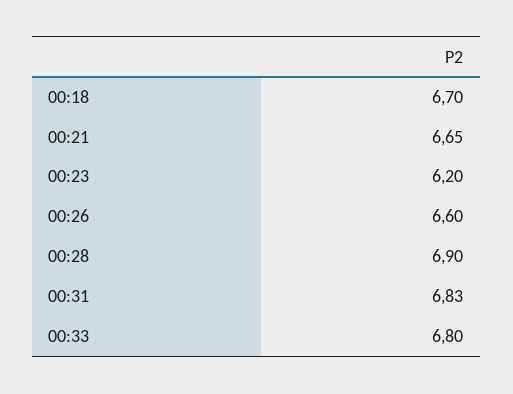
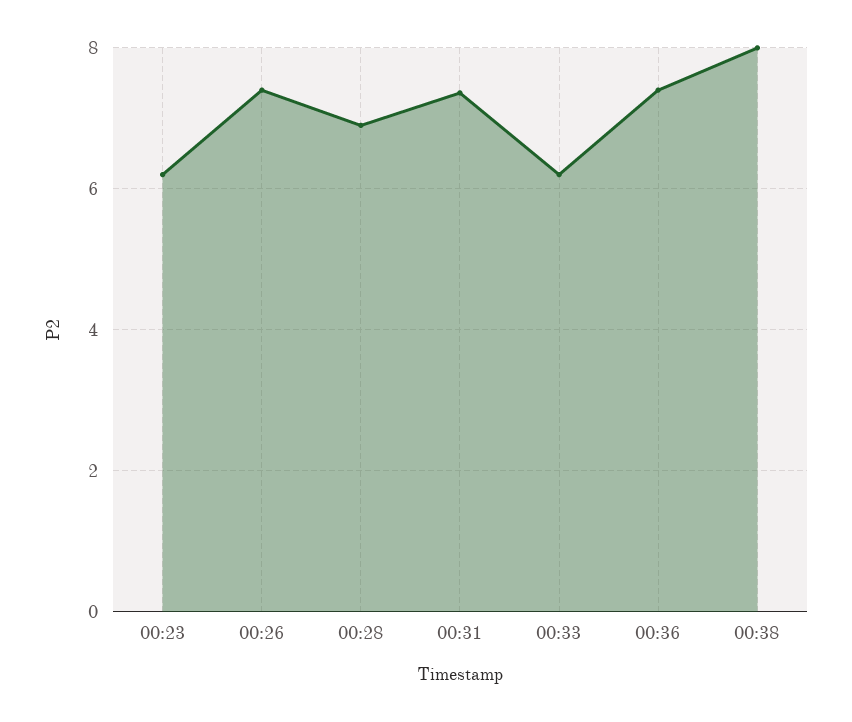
00:18: 6.7 -> none
00:21: 6.65 -> none
00:26: 6.6 -> 7.4
00:31: 6.83 -> 7.4
00:33: 6.8 -> 6.2
00:36: none -> 7.4
00:38: none -> 8

